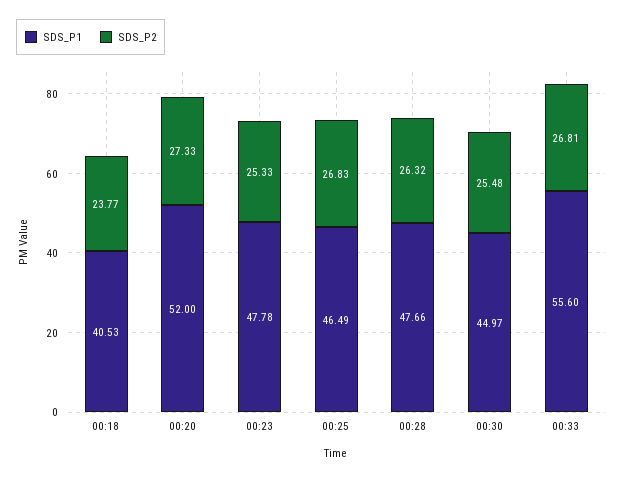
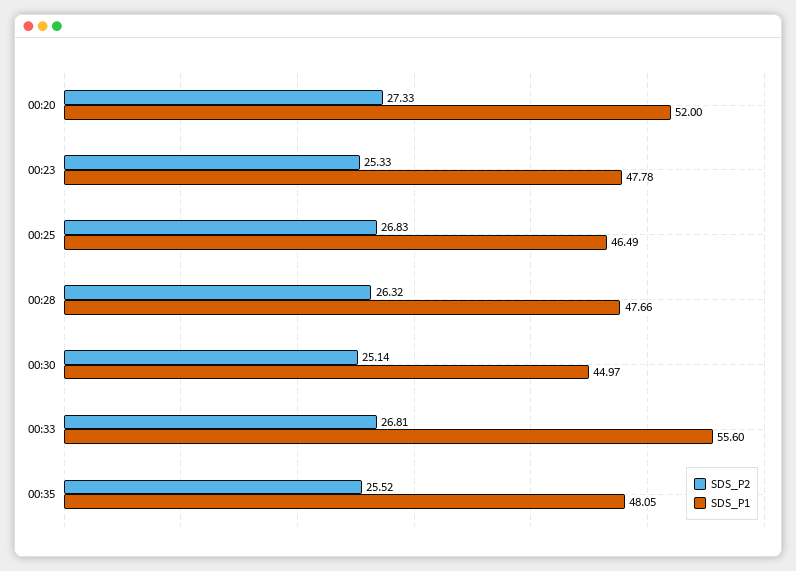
SDS_P1, 00:18: 40.53 -> none
SDS_P2, 00:18: 23.77 -> none
SDS_P2, 00:30: 25.48 -> 25.14
SDS_P2, 00:35: none -> 25.52
SDS_P1, 00:35: none -> 48.05

